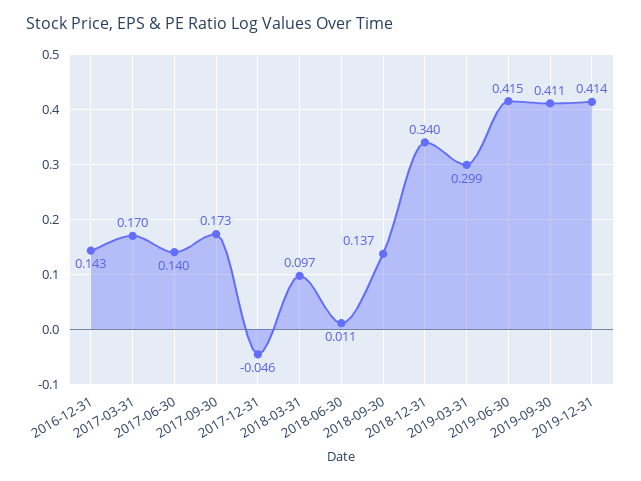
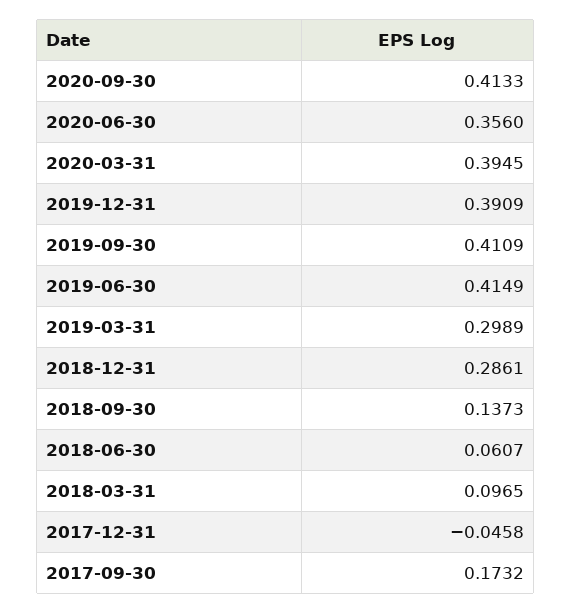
2016-12-31: 0.143 -> none
2017-03-31: 0.17 -> none
2017-06-30: 0.14 -> none
2018-06-30: 0.011 -> 0.0607
2018-12-31: 0.34 -> 0.2861
2019-12-31: 0.414 -> 0.3909
2020-09-30: none -> 0.4133
2020-06-30: none -> 0.356
2020-03-31: none -> 0.3945

